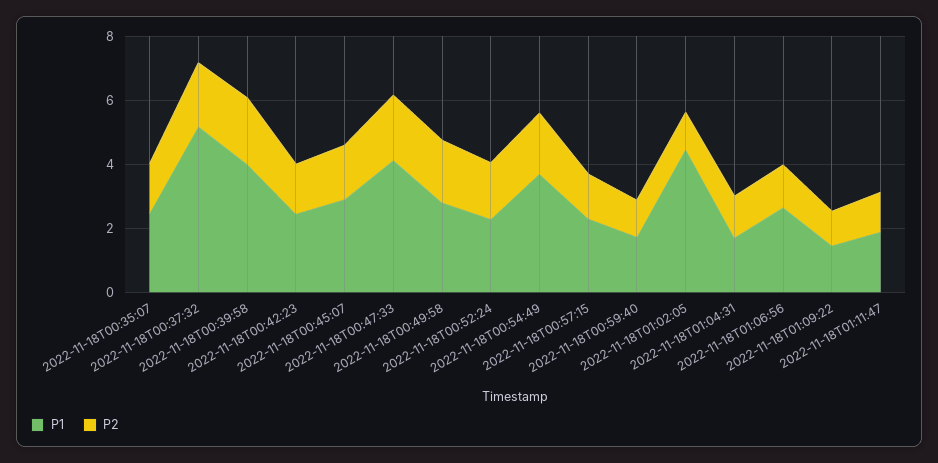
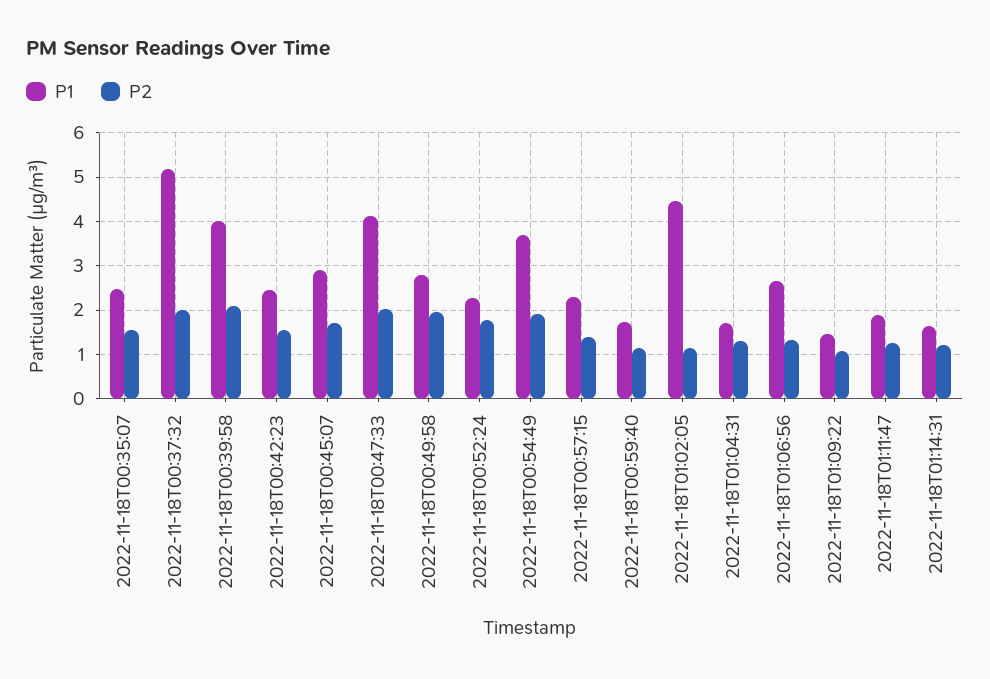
P1, 2022-11-18T01:14:31: none -> 1.6
P2, 2022-11-18T01:14:31: none -> 1.2

